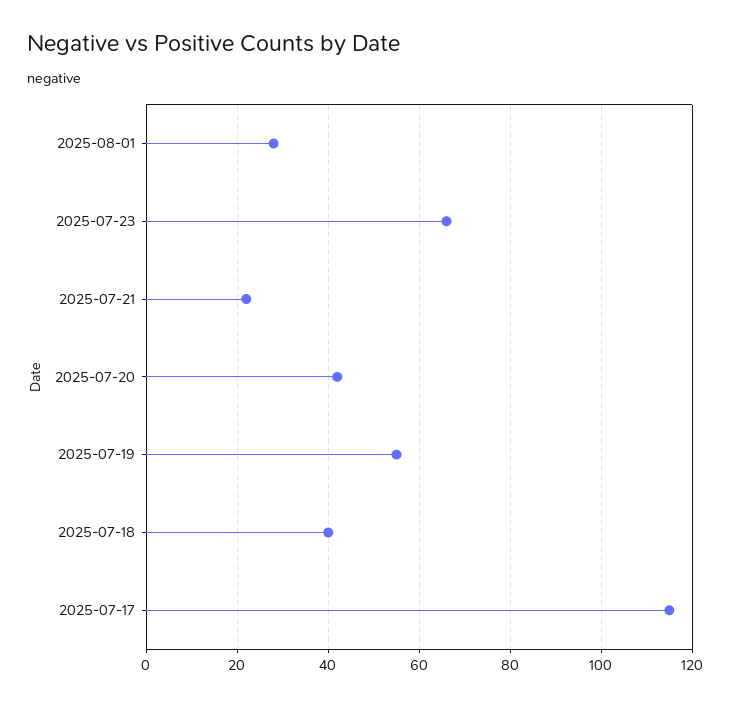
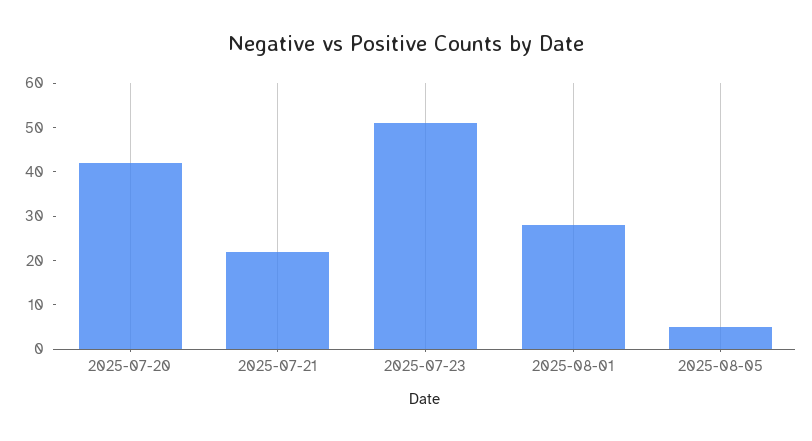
2025-07-23: 65 -> 50
2025-07-19: 55 -> none
2025-07-18: 40 -> none
2025-07-17: 115 -> none
2025-08-05: none -> 5

